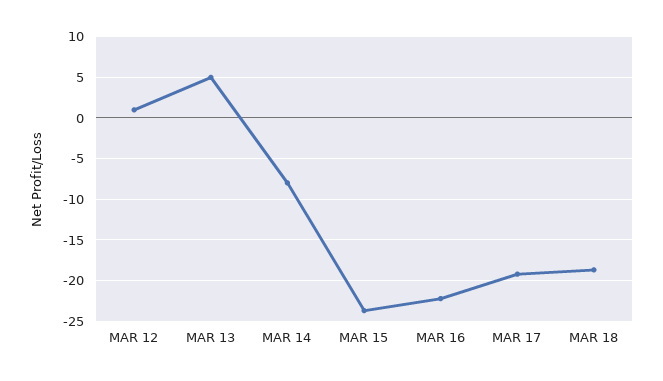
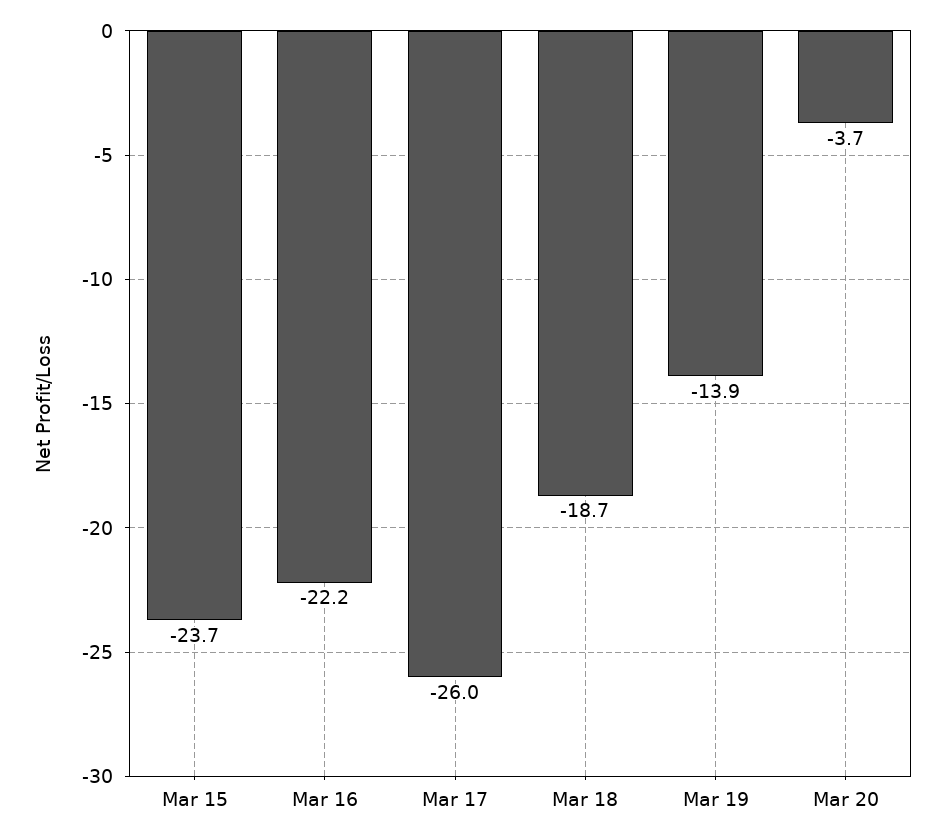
MAR 12: 1 -> none
MAR 13: 5 -> none
MAR 14: -8 -> none
MAR 17: -19 -> -26
Mar 19: none -> -13.9
Mar 20: none -> -3.7

